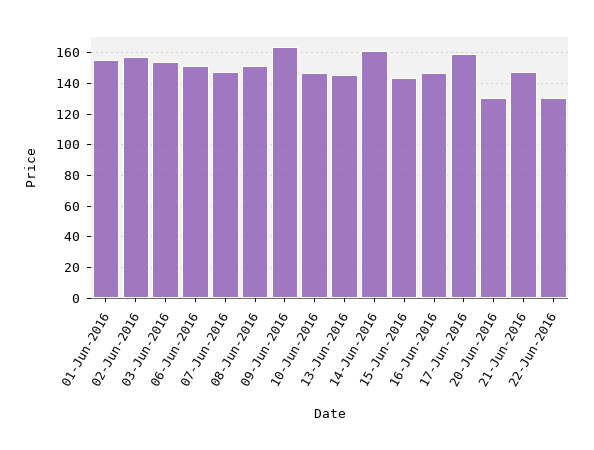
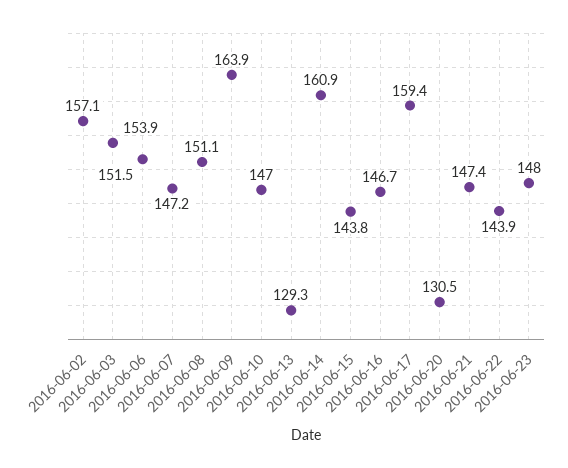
01-Jun-2016: 155 -> none
13-Jun-2016: 145 -> 129.3
22-Jun-2016: 130 -> 143.9
2016-06-23: none -> 148

